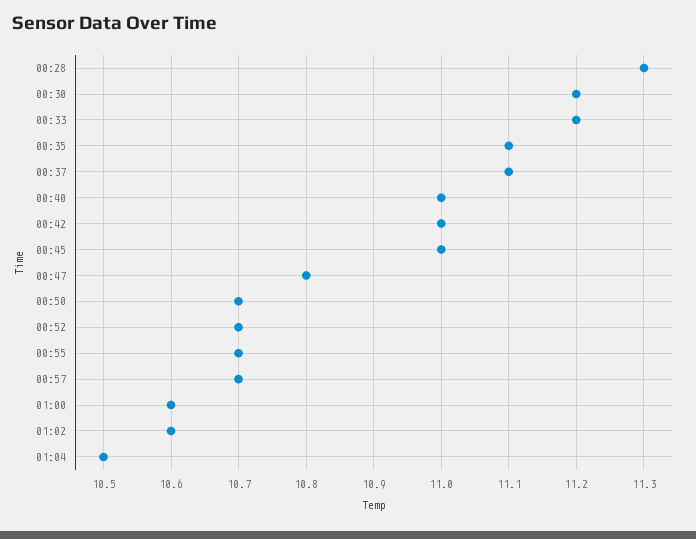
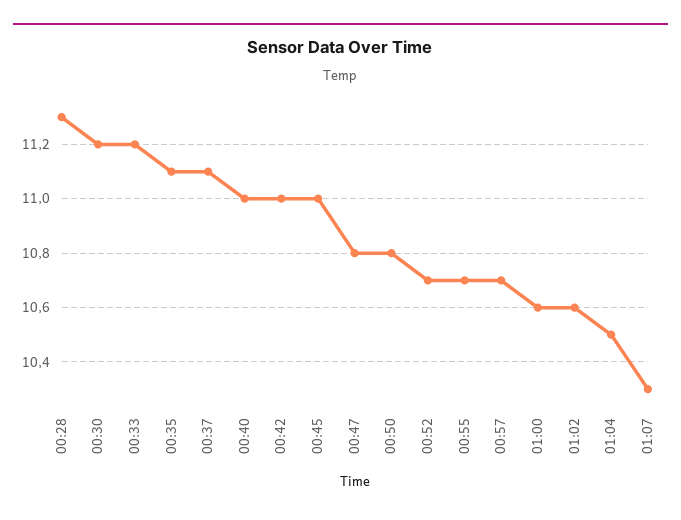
00:50: 10.7 -> 10.8
01:07: none -> 10.3

